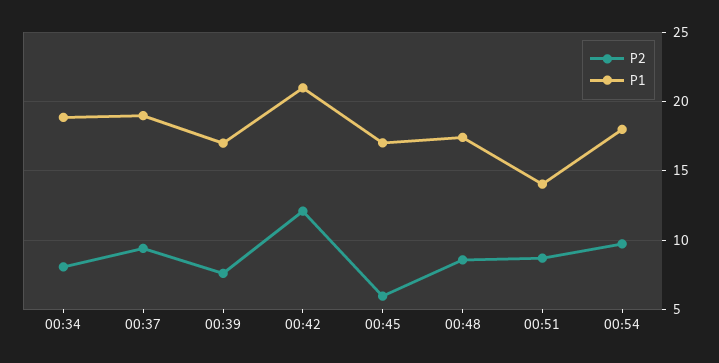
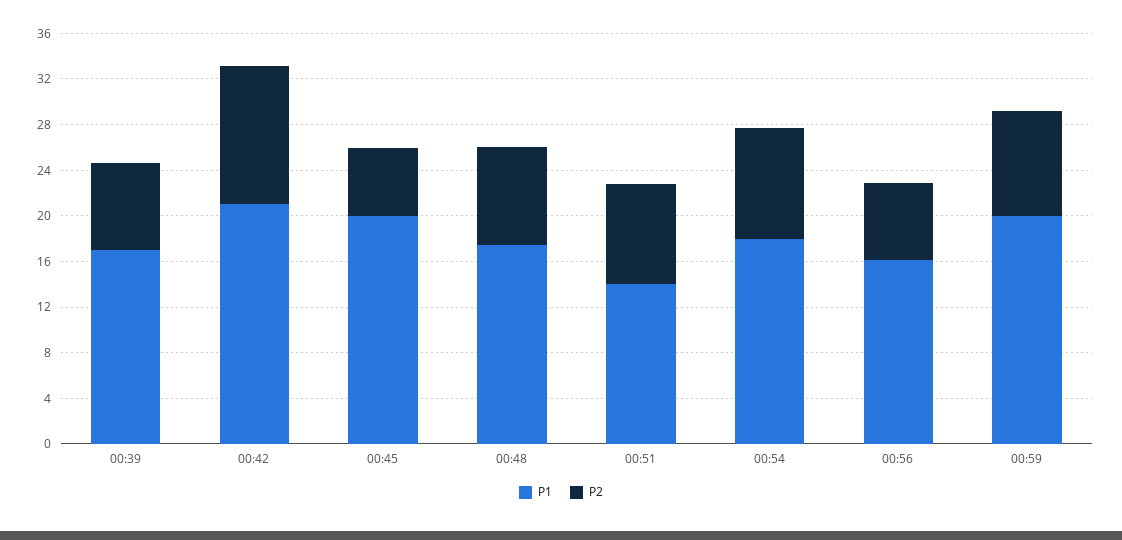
P2, 00:34: 8 -> none
P1, 00:34: 19 -> none
P2, 00:37: 9.5 -> none
P1, 00:37: 19 -> none
P1, 00:45: 17 -> 20
P1, 00:56: none -> 16
P2, 00:56: none -> 7
P1, 00:59: none -> 20
P2, 00:59: none -> 9

